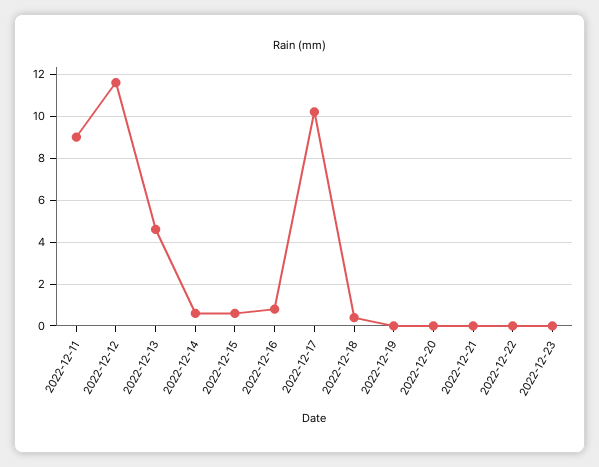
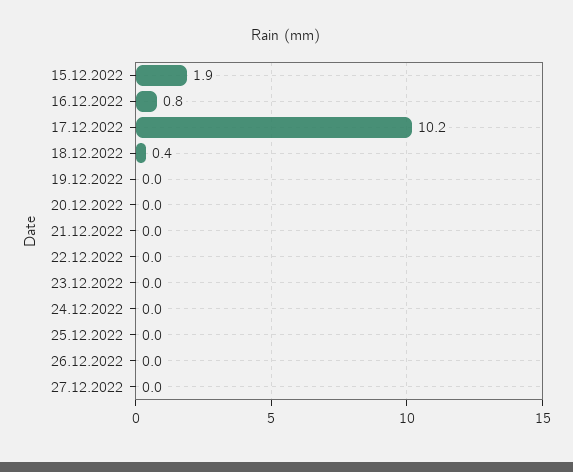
2022-12-11: 9 -> none
2022-12-12: 11.5 -> none
2022-12-13: 4.5 -> none
2022-12-14: 0.5 -> none
2022-12-15: 0.5 -> 1.9
24.12.2022: none -> 0
25.12.2022: none -> 0
26.12.2022: none -> 0
27.12.2022: none -> 0

